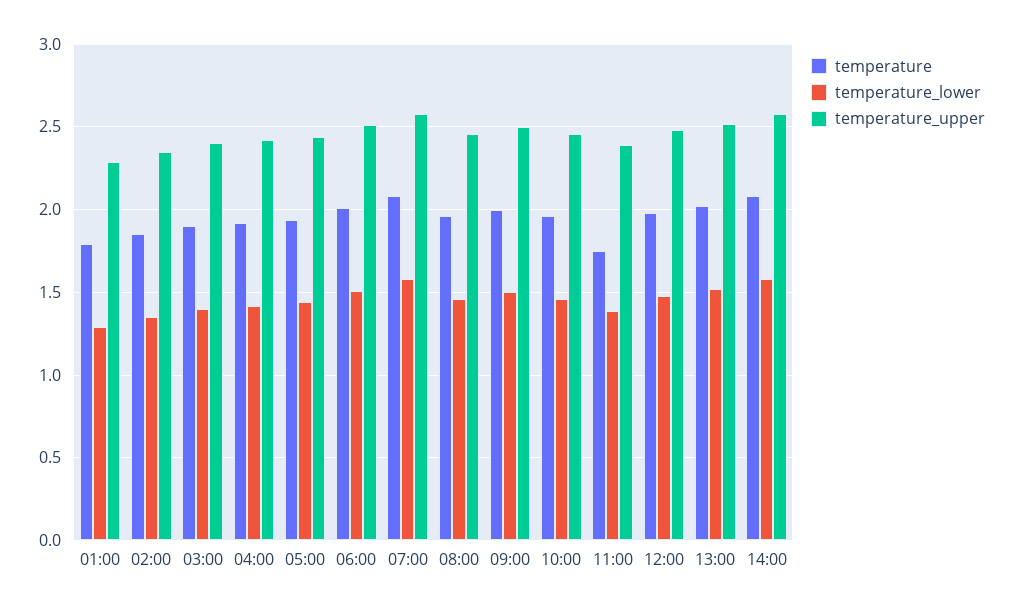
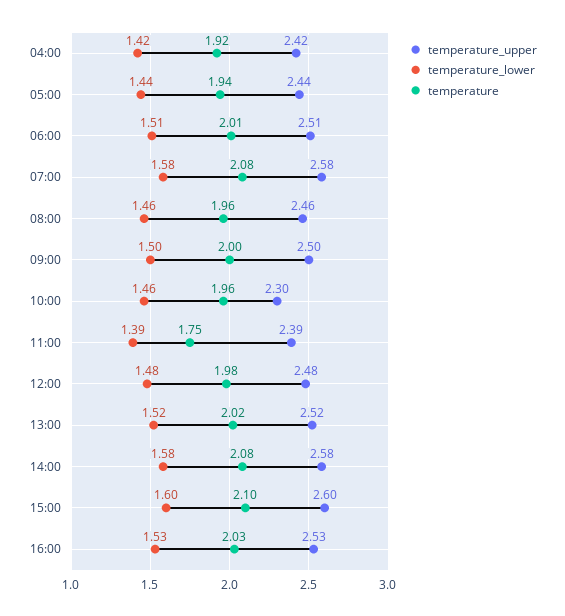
temperature, 01:00: 1.8 -> none
temperature_lower, 01:00: 1.3 -> none
temperature_upper, 01:00: 2.3 -> none
temperature, 02:00: 1.85 -> none
temperature_lower, 02:00: 1.35 -> none
temperature_upper, 02:00: 2.35 -> none
temperature, 03:00: 1.9 -> none
temperature_lower, 03:00: 1.4 -> none
temperature_upper, 03:00: 2.4 -> none
temperature_upper, 10:00: 2.45 -> 2.3
temperature_upper, 15:00: none -> 2.6
temperature_lower, 15:00: none -> 1.6
temperature, 15:00: none -> 2.1
temperature_upper, 16:00: none -> 2.53
temperature_lower, 16:00: none -> 1.53
temperature, 16:00: none -> 2.03

